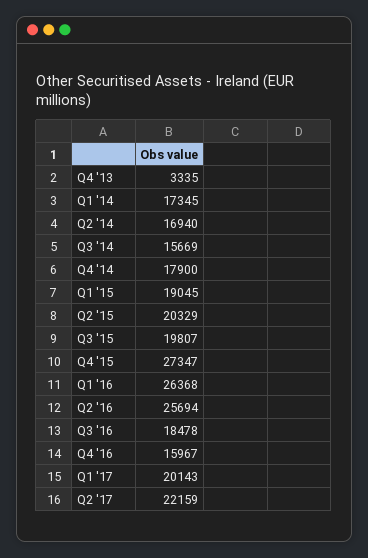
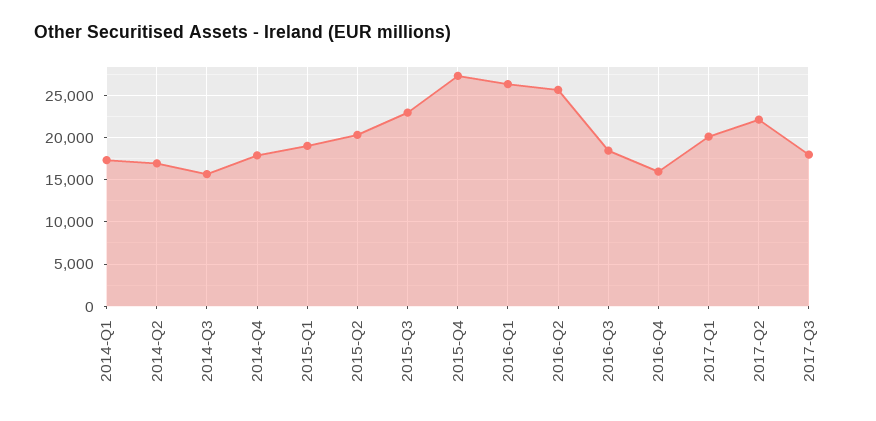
Q4 '13: 3335 -> none
Q3 '15: 19807 -> 23000
2017-Q3: none -> 18000

